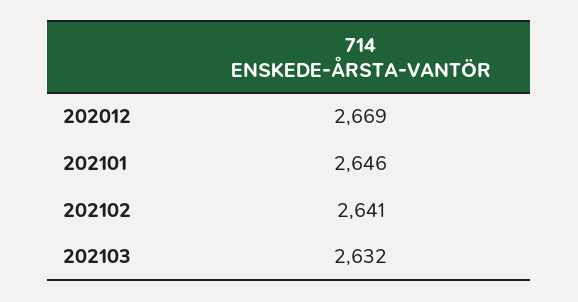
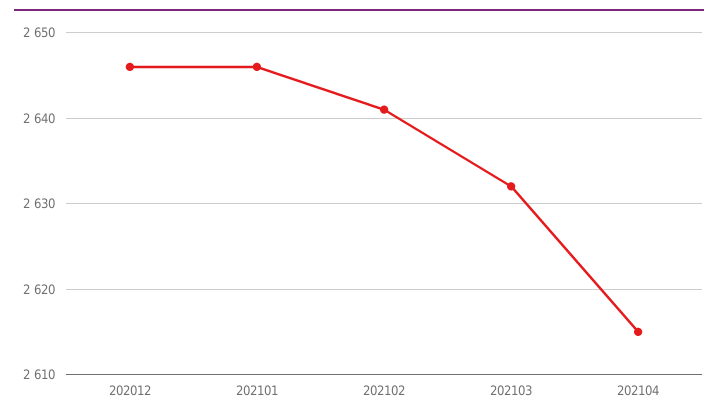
202012: 2669 -> 2646
202104: none -> 2615

